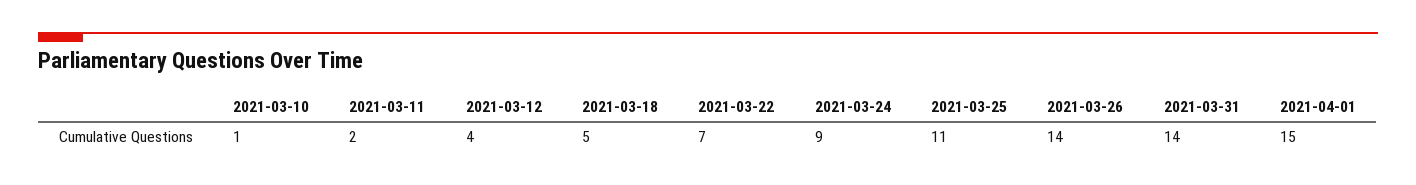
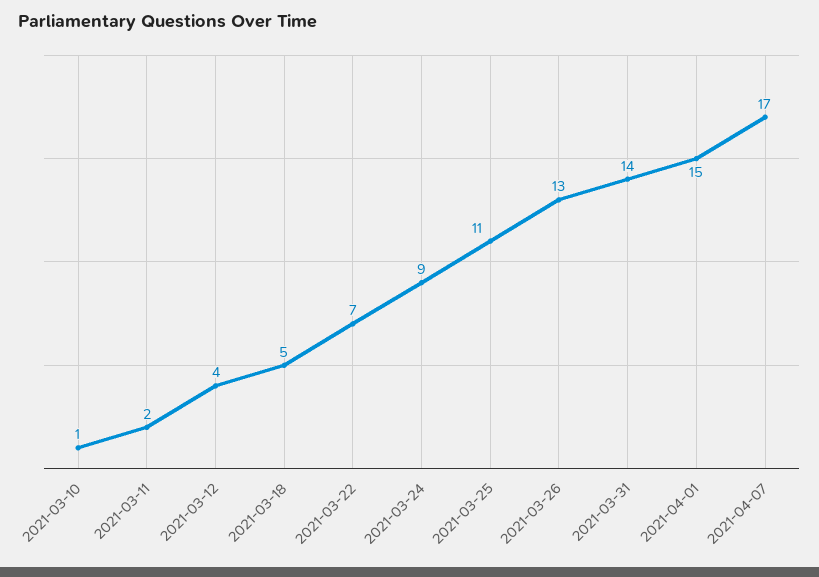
2021-03-26: 14 -> 13
2021-04-07: none -> 17

